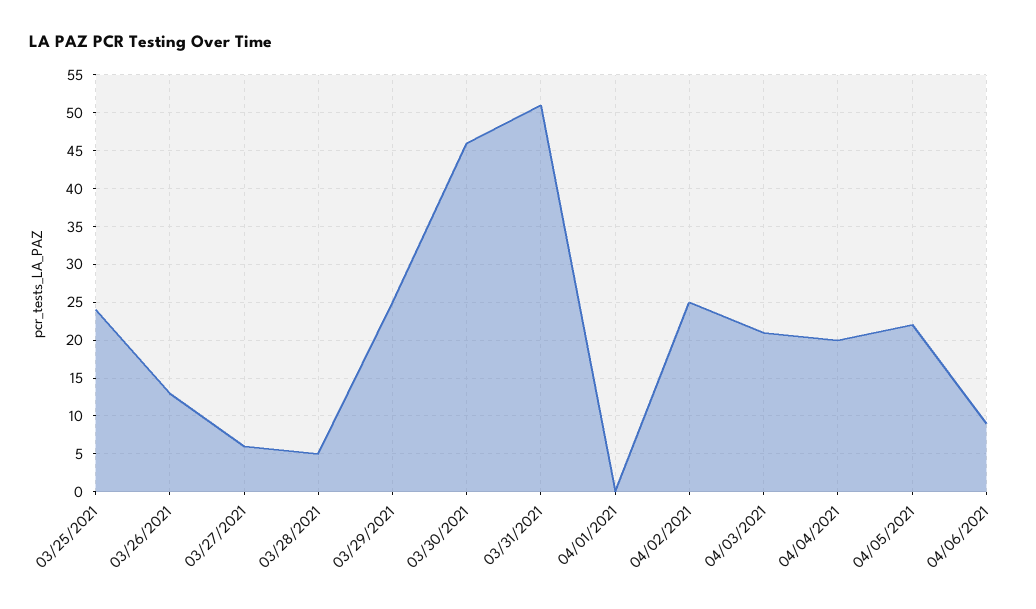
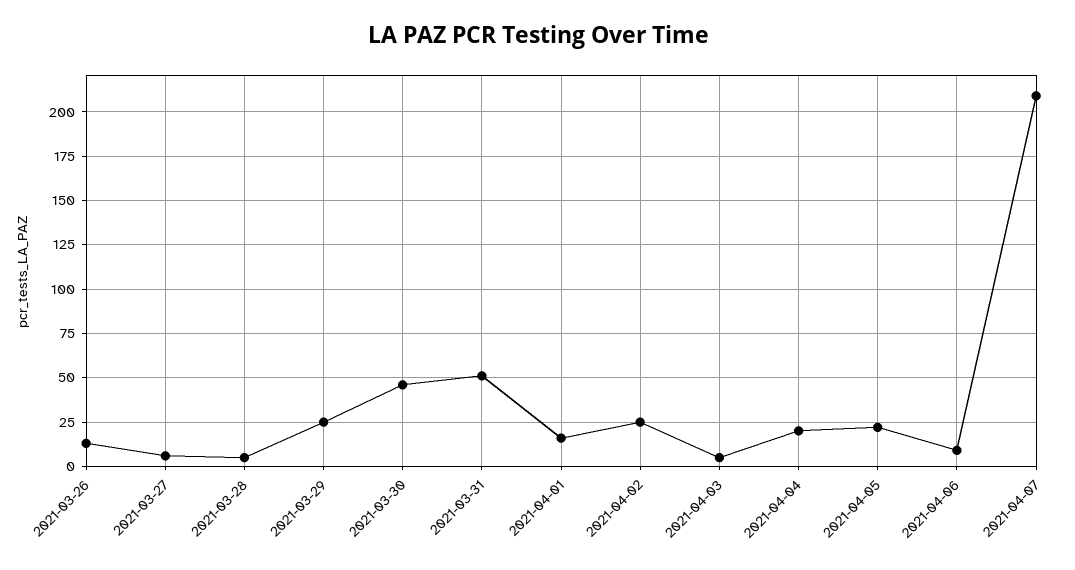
03/25/2021: 24 -> none
04/01/2021: 0 -> 15
04/03/2021: 21 -> 5
2021-04-07: none -> 210

